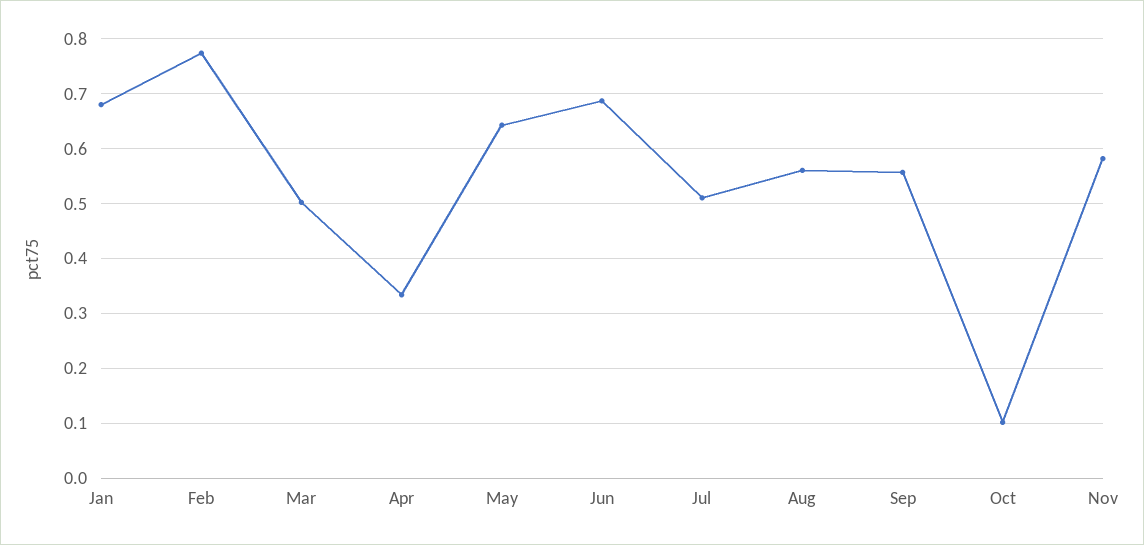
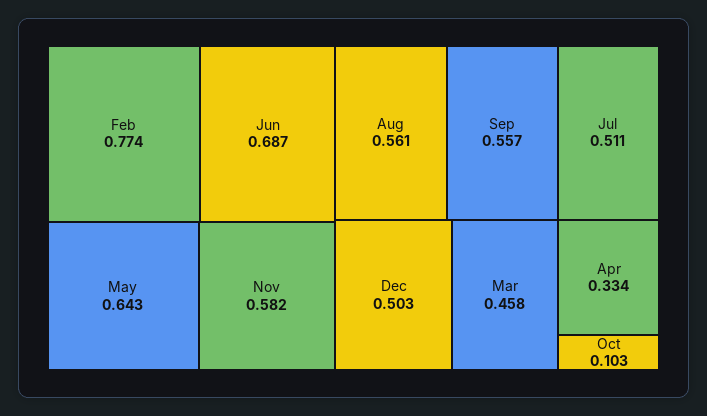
Jan: 0.68 -> none
Mar: 0.5 -> 0.458
Dec: none -> 0.503

